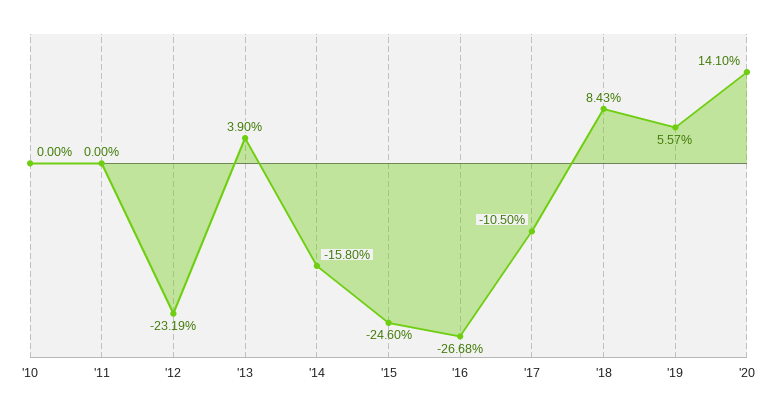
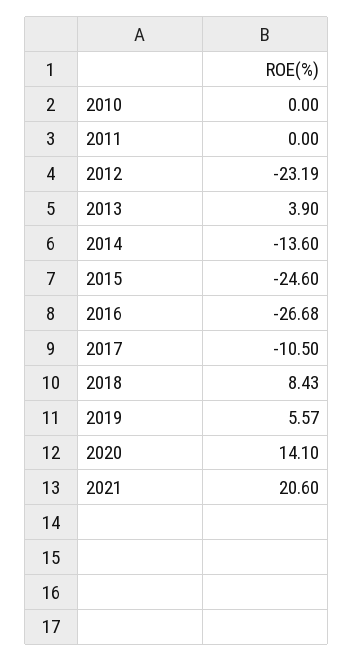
'14: -15.8 -> -13.6
2021: none -> 20.6

